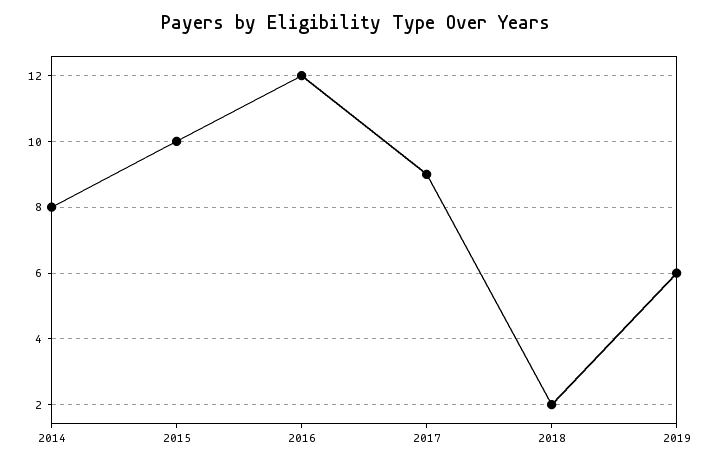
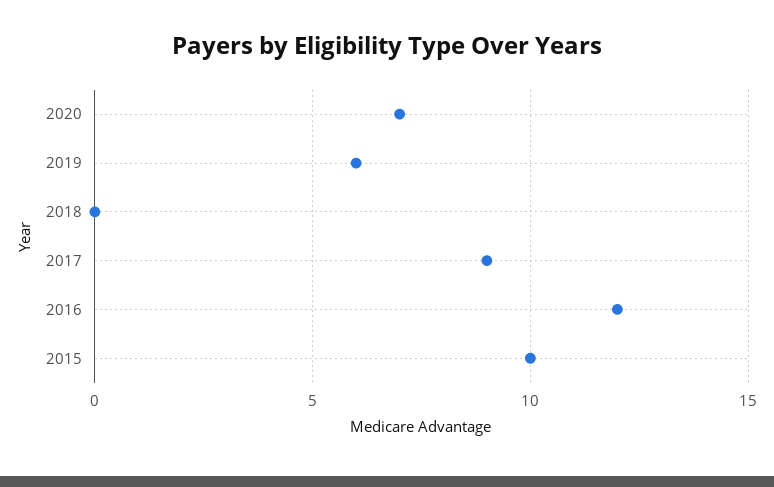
2014: 8 -> none
2018: 2 -> 0
2020: none -> 7

